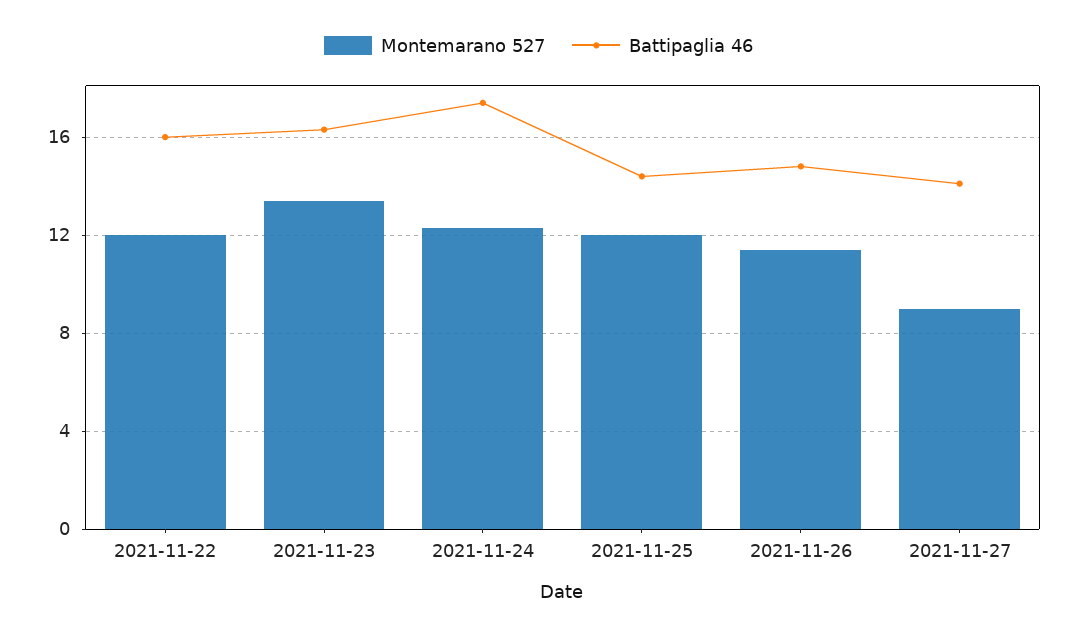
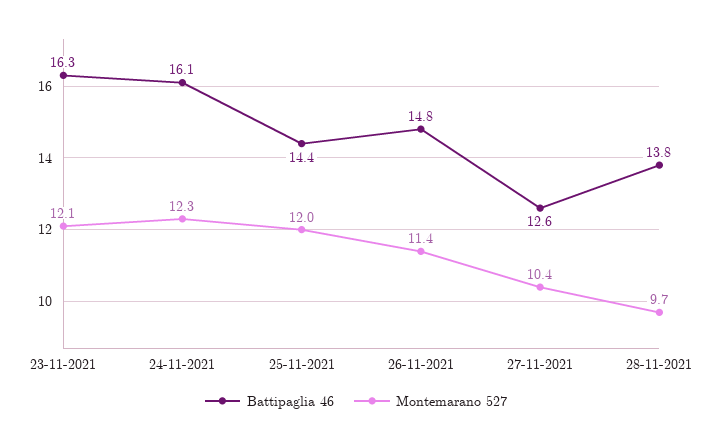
Montemarano 527, 2021-11-22: 12 -> none
Battipaglia 46, 2021-11-22: 16 -> none
Montemarano 527, 2021-11-23: 13.5 -> 12.1
Battipaglia 46, 2021-11-24: 17.5 -> 16.1
Montemarano 527, 2021-11-27: 9 -> 10.4
Battipaglia 46, 2021-11-27: 14 -> 12.6
Battipaglia 46, 28-11-2021: none -> 13.8
Montemarano 527, 28-11-2021: none -> 9.7

